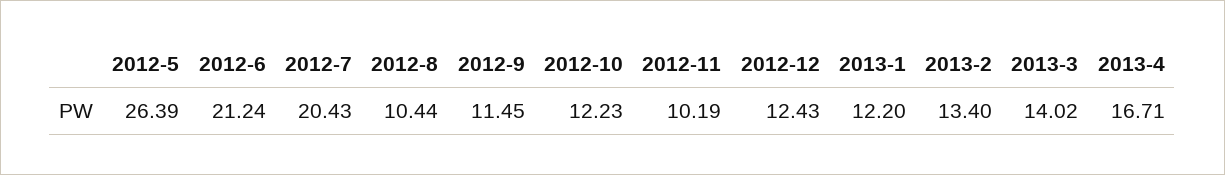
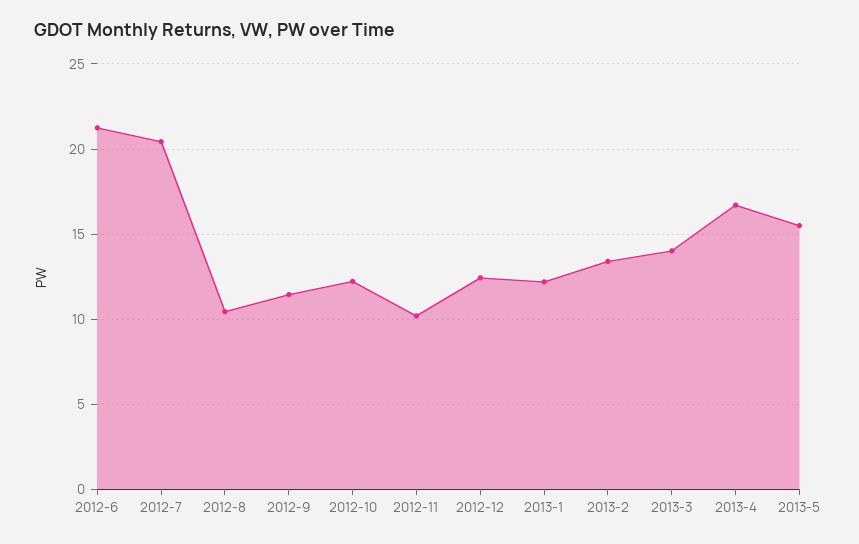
2012-5: 26.39 -> none
2013-5: none -> 15.5

